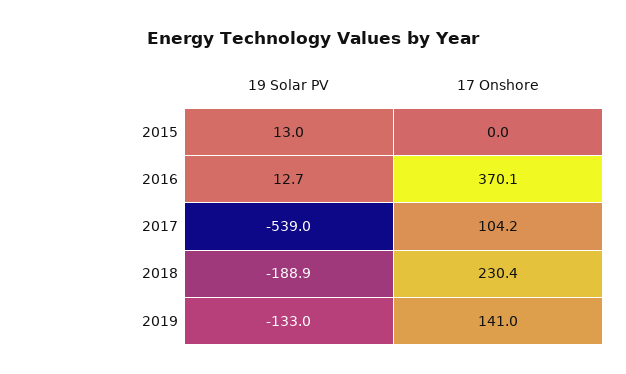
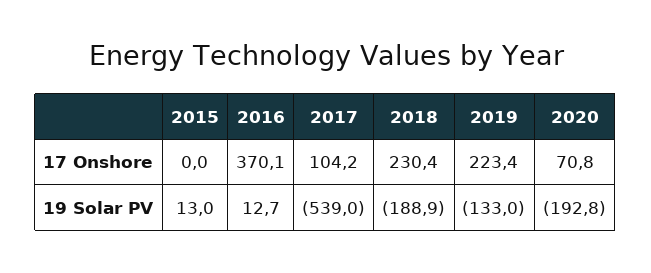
17 Onshore, 2019: 141 -> 223.4
17 Onshore, 2020: none -> 70.8
19 Solar PV, 2020: none -> -192.8

